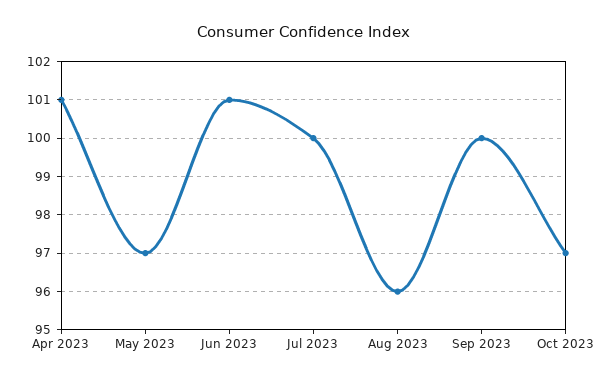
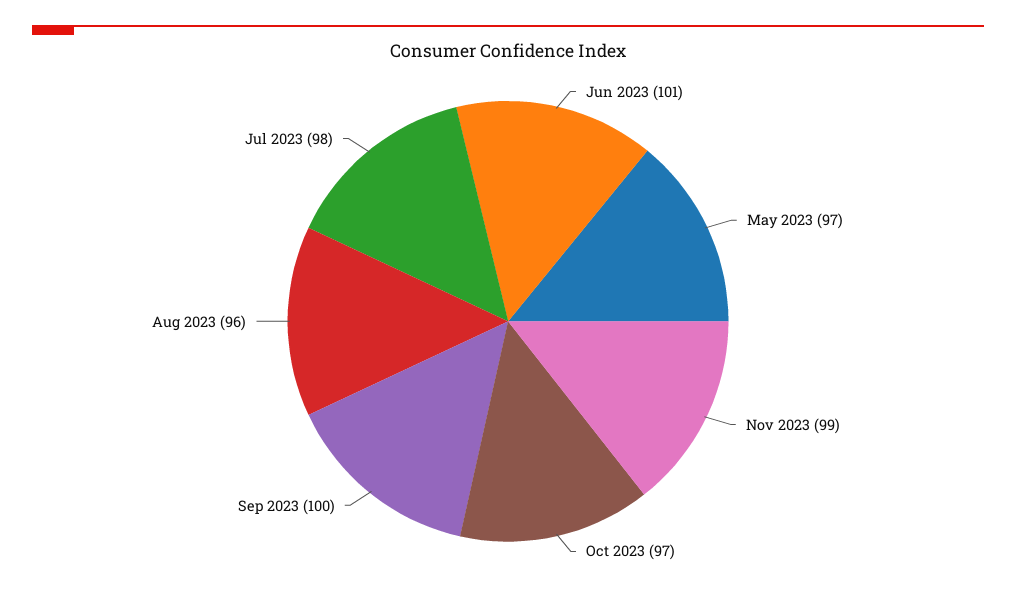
Apr 2023: 101 -> none
Jul 2023: 100 -> 98
Nov 2023: none -> 99

